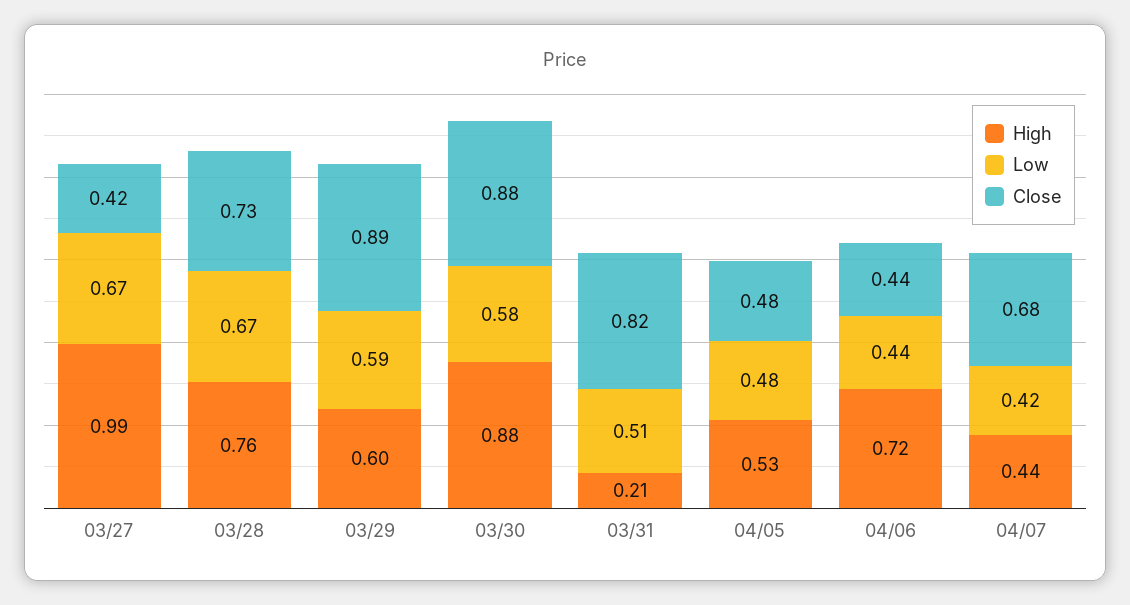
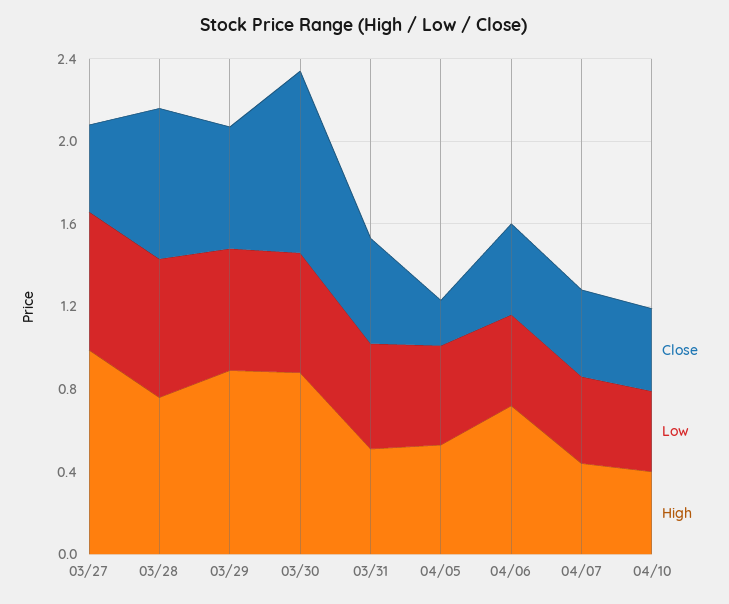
High, 03/29: 0.6 -> 0.9
Close, 03/29: 0.89 -> 0.6
High, 03/31: 0.21 -> 0.5
Close, 03/31: 0.82 -> 0.5
Close, 04/05: 0.48 -> 0.2
Close, 04/07: 0.68 -> 0.4
Close, 04/10: none -> 0.4
Low, 04/10: none -> 0.4
High, 04/10: none -> 0.4

